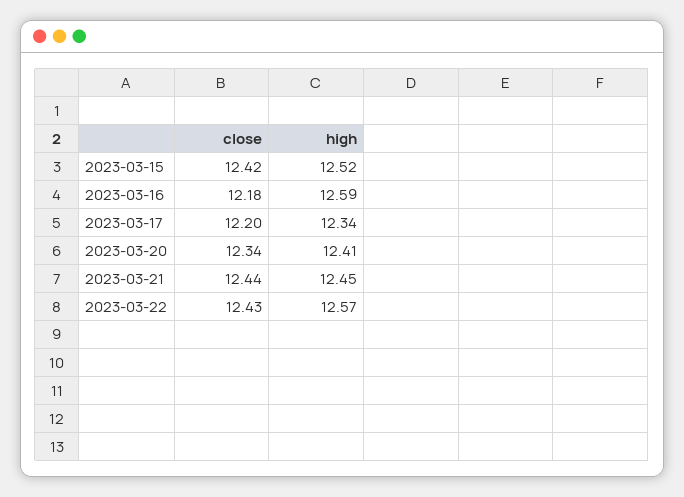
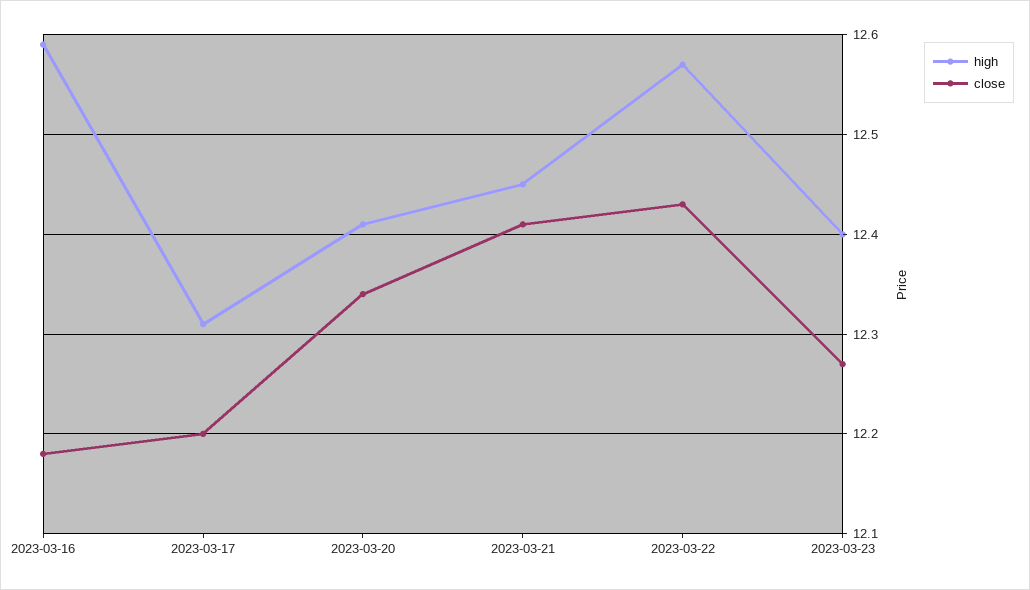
close, 2023-03-15: 12.42 -> none
high, 2023-03-15: 12.52 -> none
high, 2023-03-17: 12.34 -> 12.31
close, 2023-03-21: 12.44 -> 12.41
high, 2023-03-23: none -> 12.4
close, 2023-03-23: none -> 12.27

